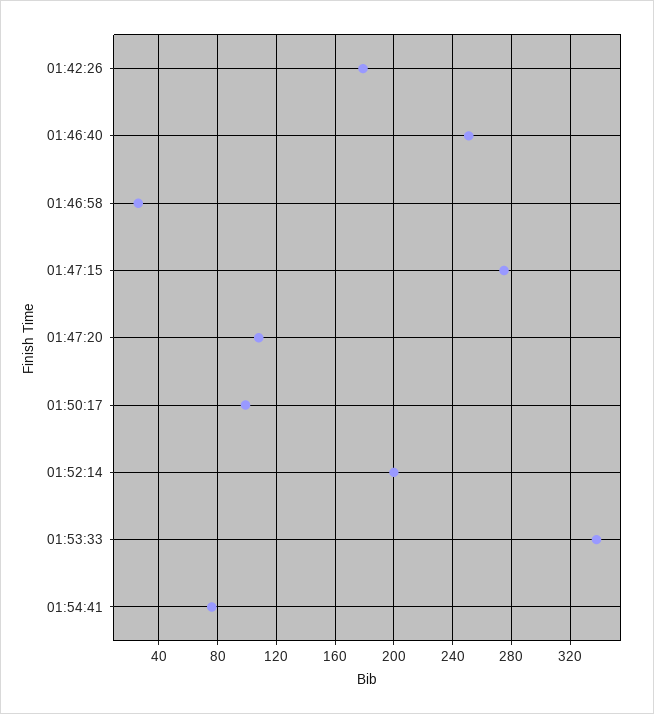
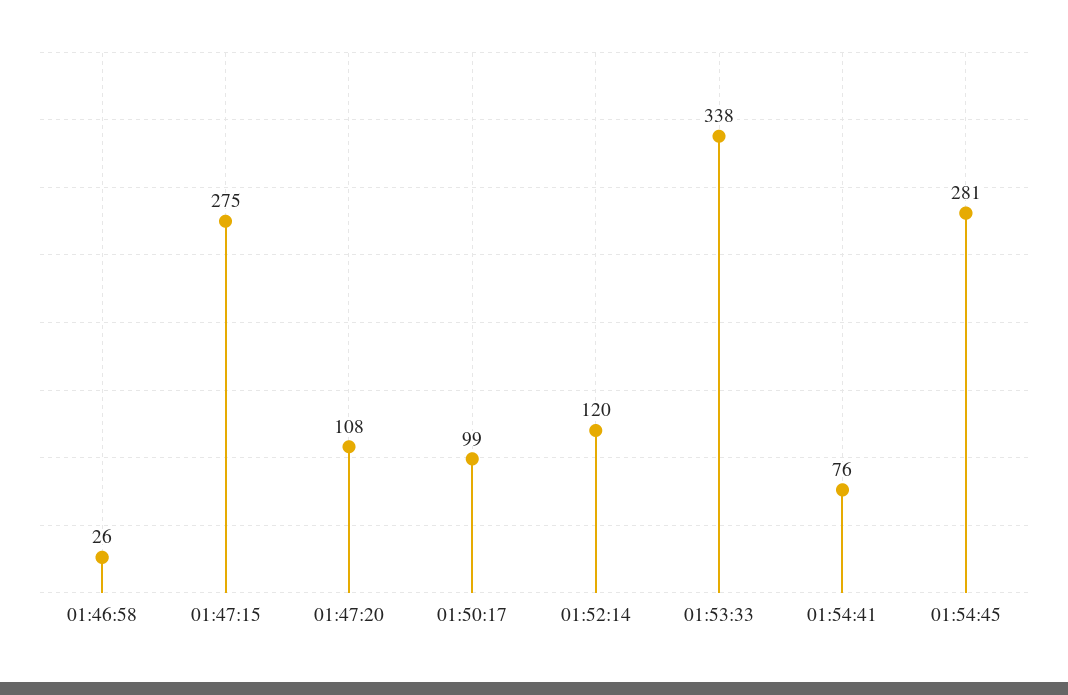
01:42:26: 180 -> none
01:46:40: 250 -> none
01:52:14: 200 -> 120
01:54:45: none -> 281

